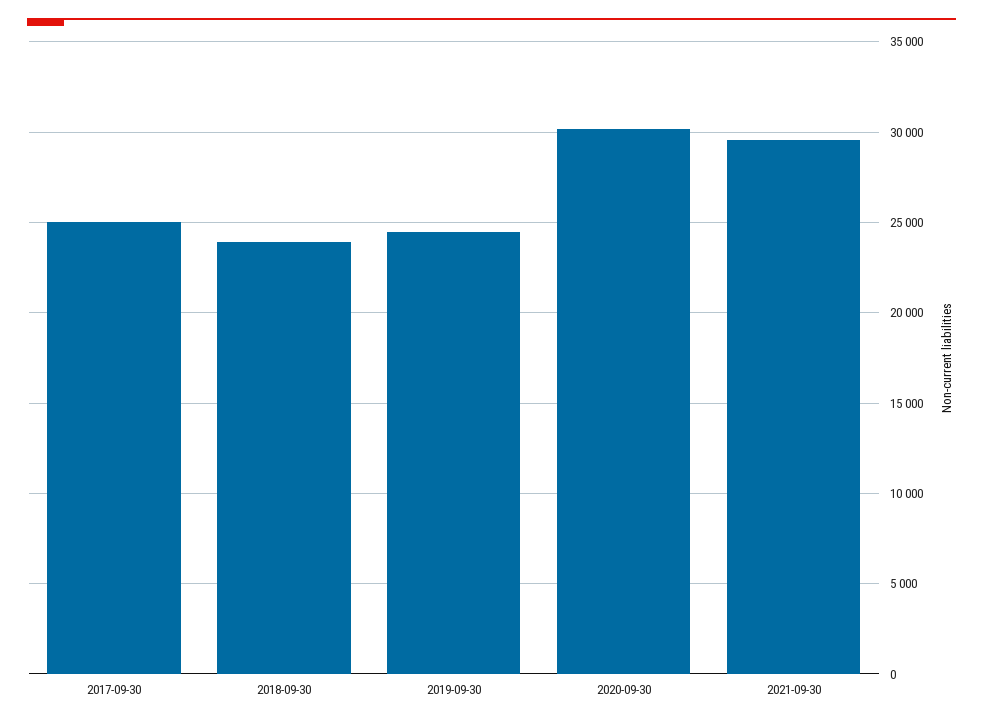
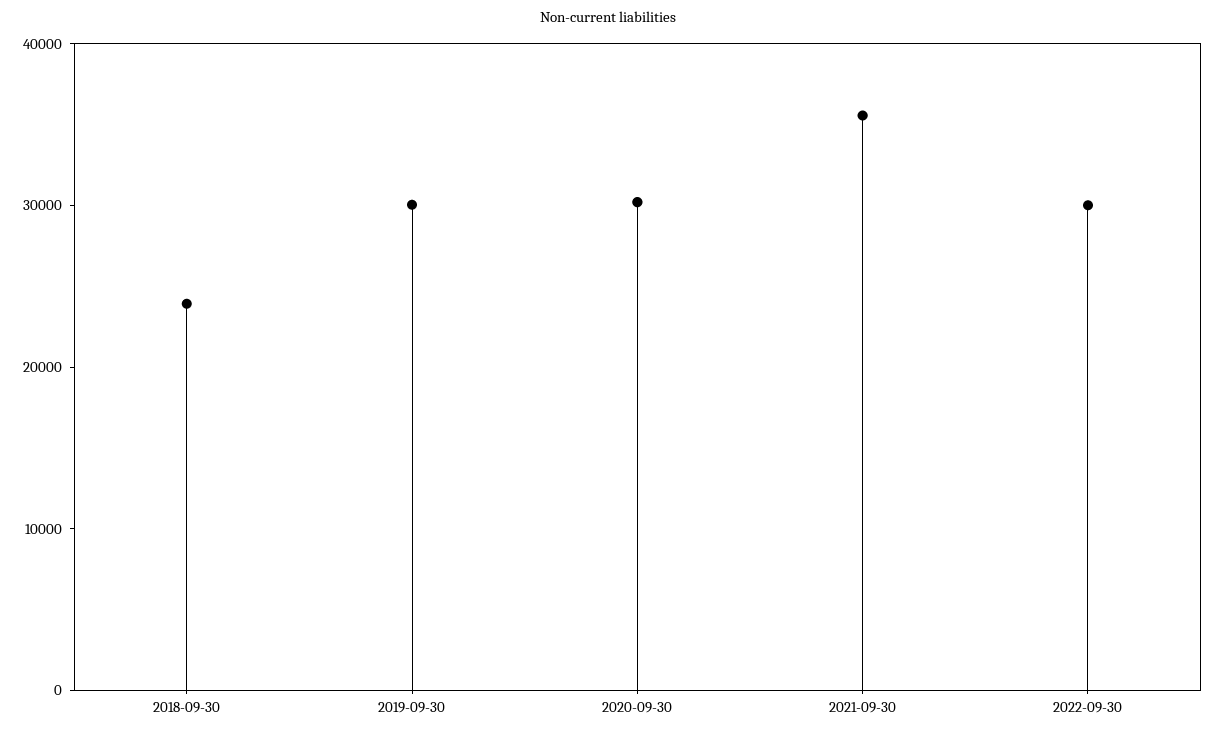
2017-09-30: 25000 -> none
2019-09-30: 24500 -> 30000
2021-09-30: 29500 -> 36000
2022-09-30: none -> 30000

